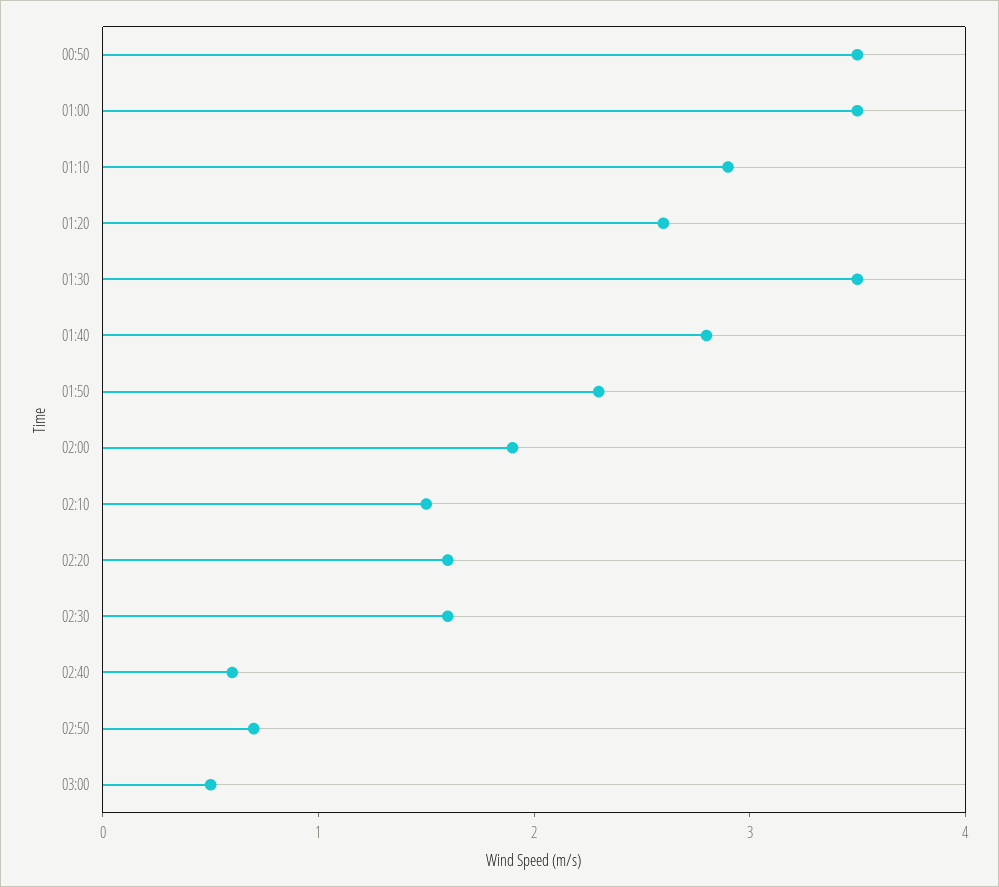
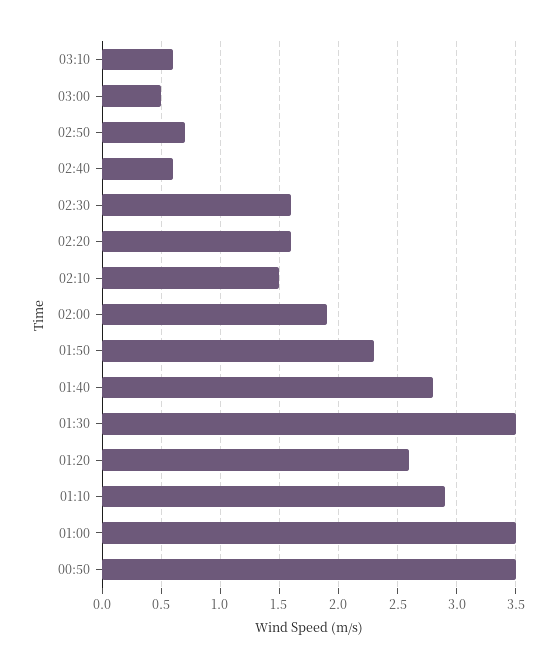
03:10: none -> 0.6

